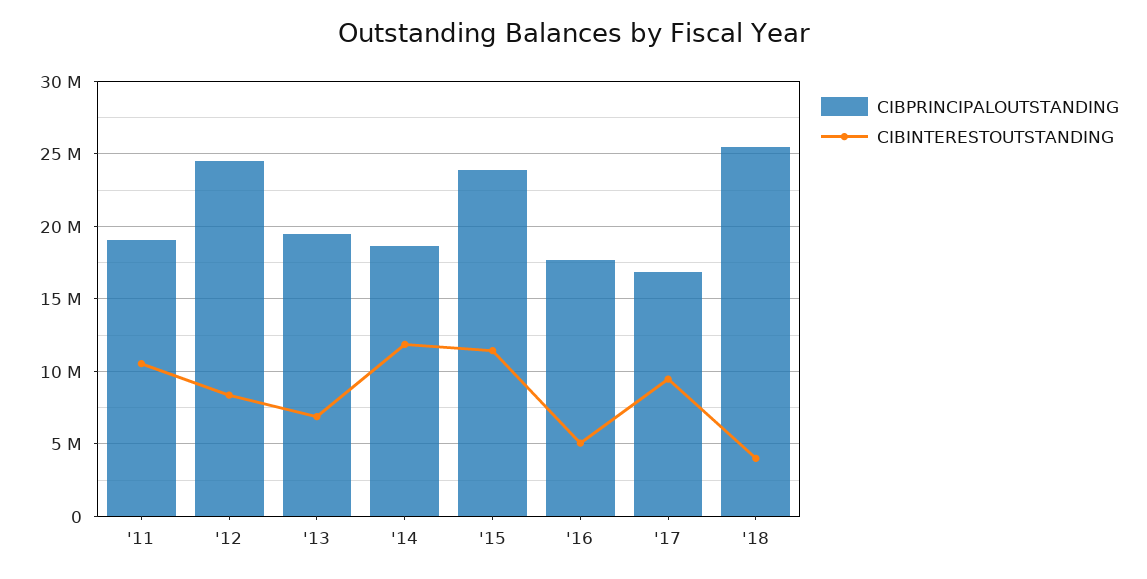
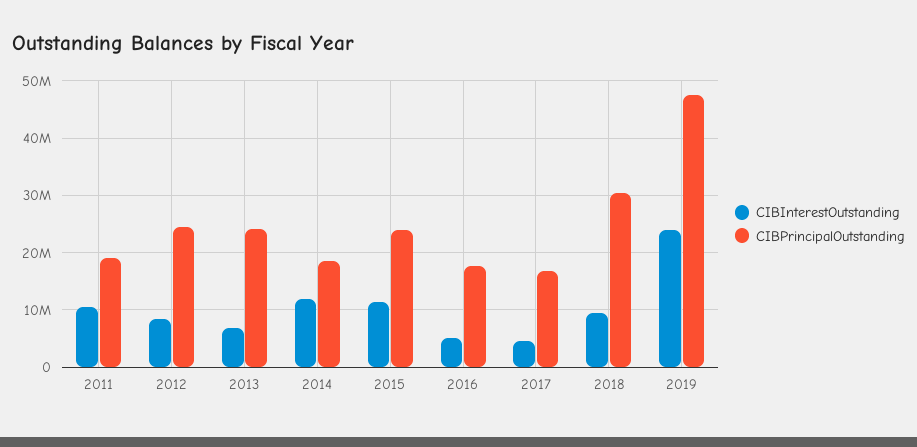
CIBPRINCIPALOUTSTANDING, '13: 19500000 -> 24000000
CIBINTERESTOUTSTANDING, '17: 9500000 -> 4000000
CIBPRINCIPALOUTSTANDING, '18: 25500000 -> 30000000
CIBINTERESTOUTSTANDING, '18: 4000000 -> 10000000
CIBINTERESTOUTSTANDING, 2019: none -> 24000000
CIBPRINCIPALOUTSTANDING, 2019: none -> 48000000

